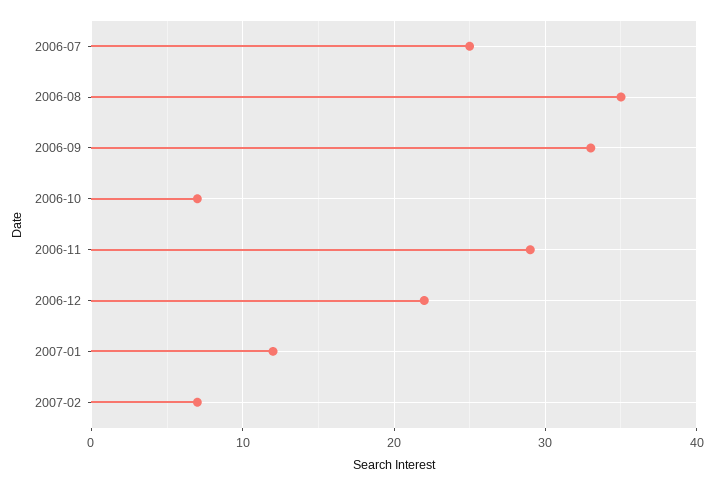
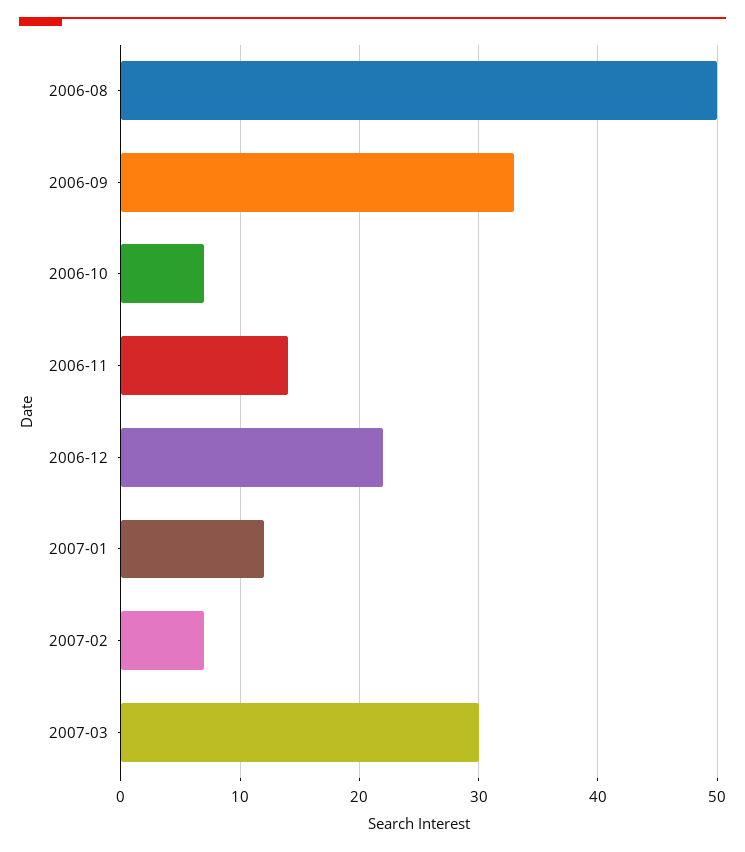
2006-07: 25 -> none
2006-08: 35 -> 50
2006-11: 29 -> 14
2007-03: none -> 30

